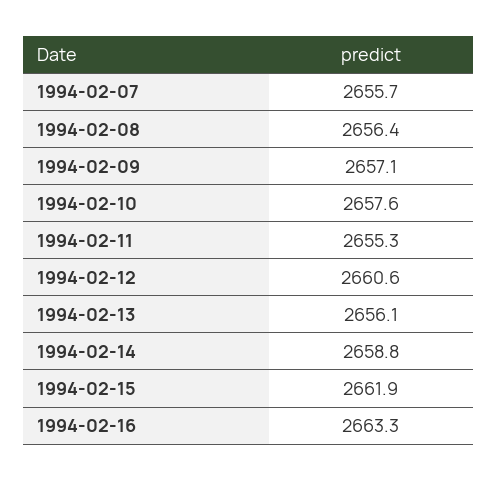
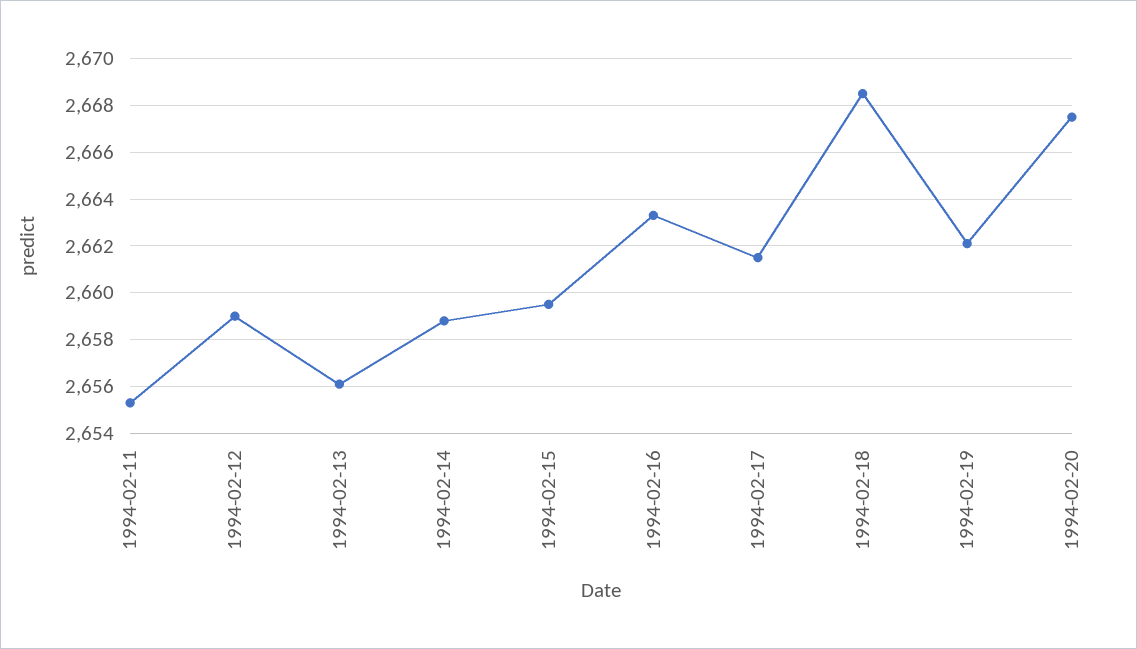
1994-02-07: 2655.7 -> none
1994-02-08: 2656.4 -> none
1994-02-09: 2657.1 -> none
1994-02-10: 2657.6 -> none
1994-02-12: 2660.6 -> 2659
1994-02-15: 2661.9 -> 2659.5
1994-02-17: none -> 2661.5
1994-02-18: none -> 2668.5
1994-02-19: none -> 2662
1994-02-20: none -> 2667.5

